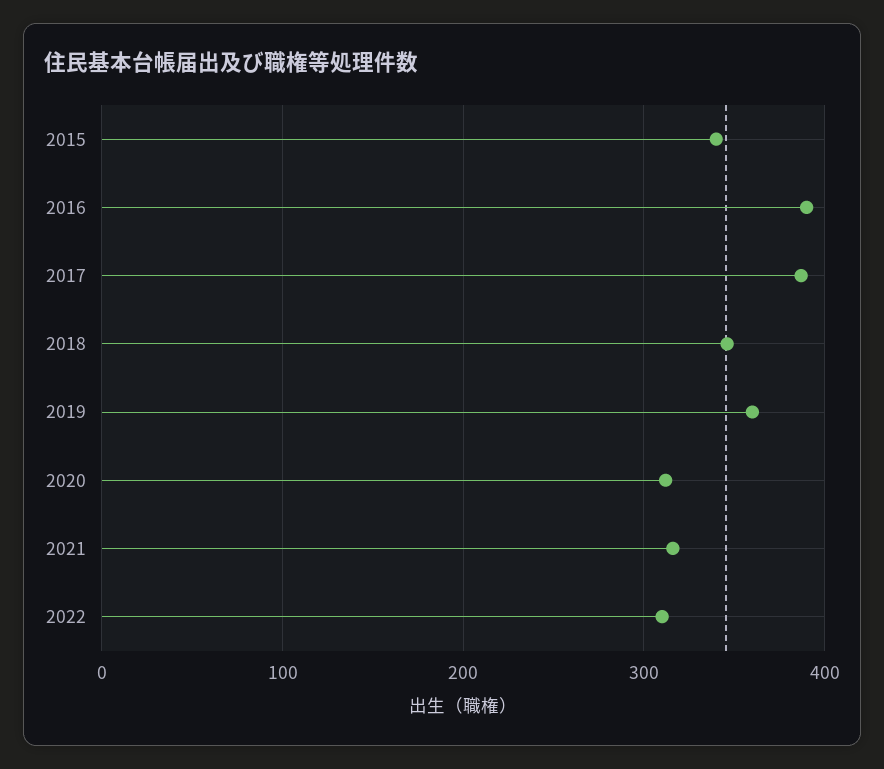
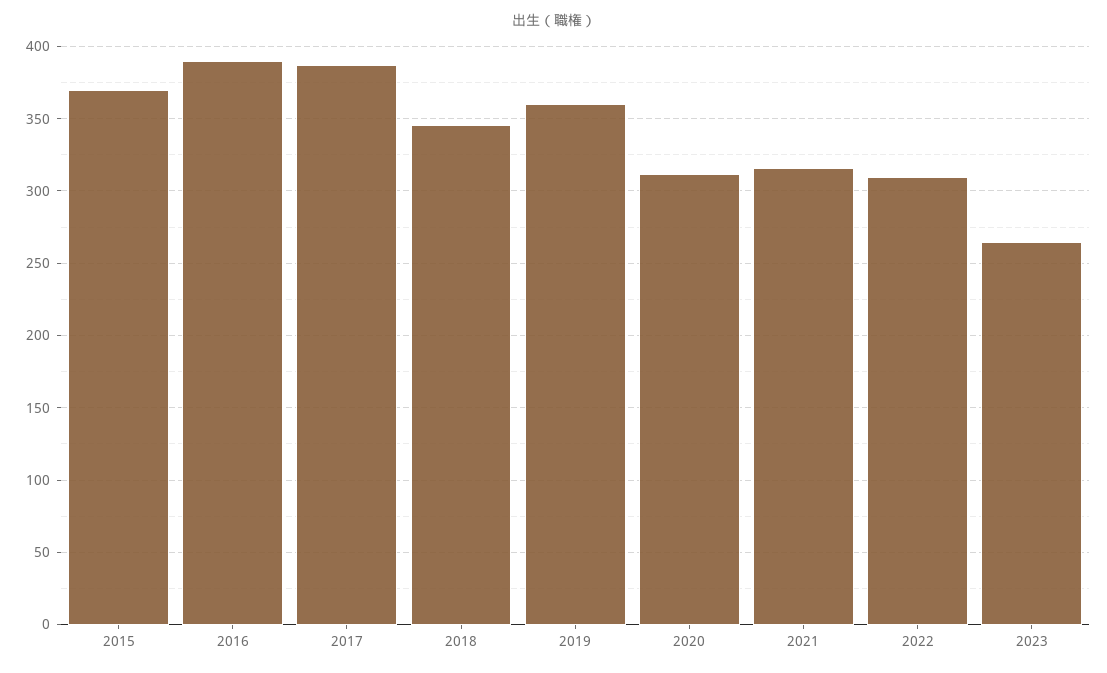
2015: 340 -> 370
2023: none -> 265

